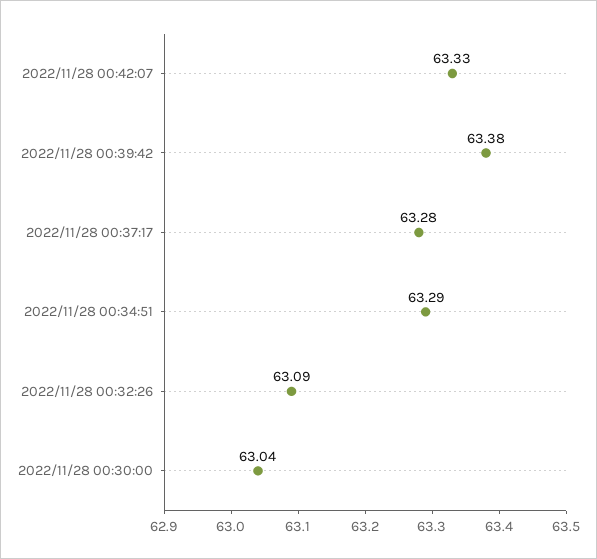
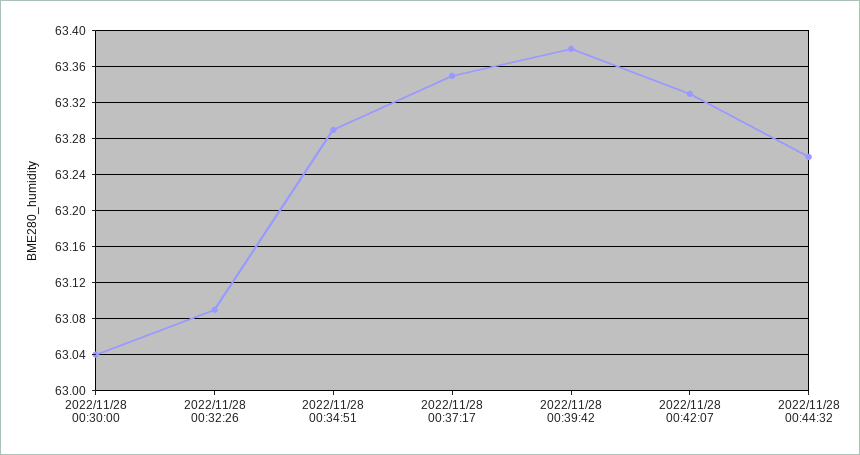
2022/11/28 00:37:17: 63.28 -> 63.35
2022/11/28 00:44:32: none -> 63.26

